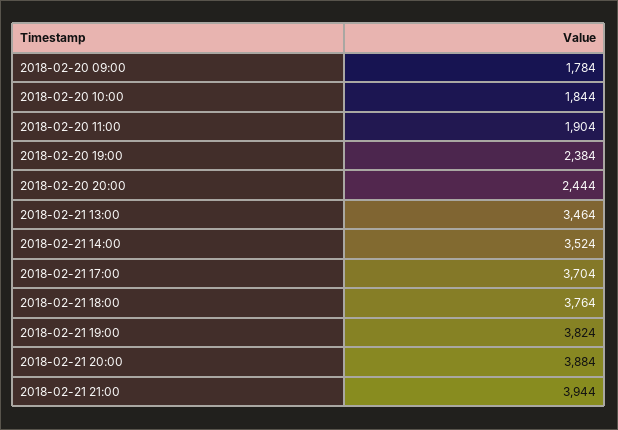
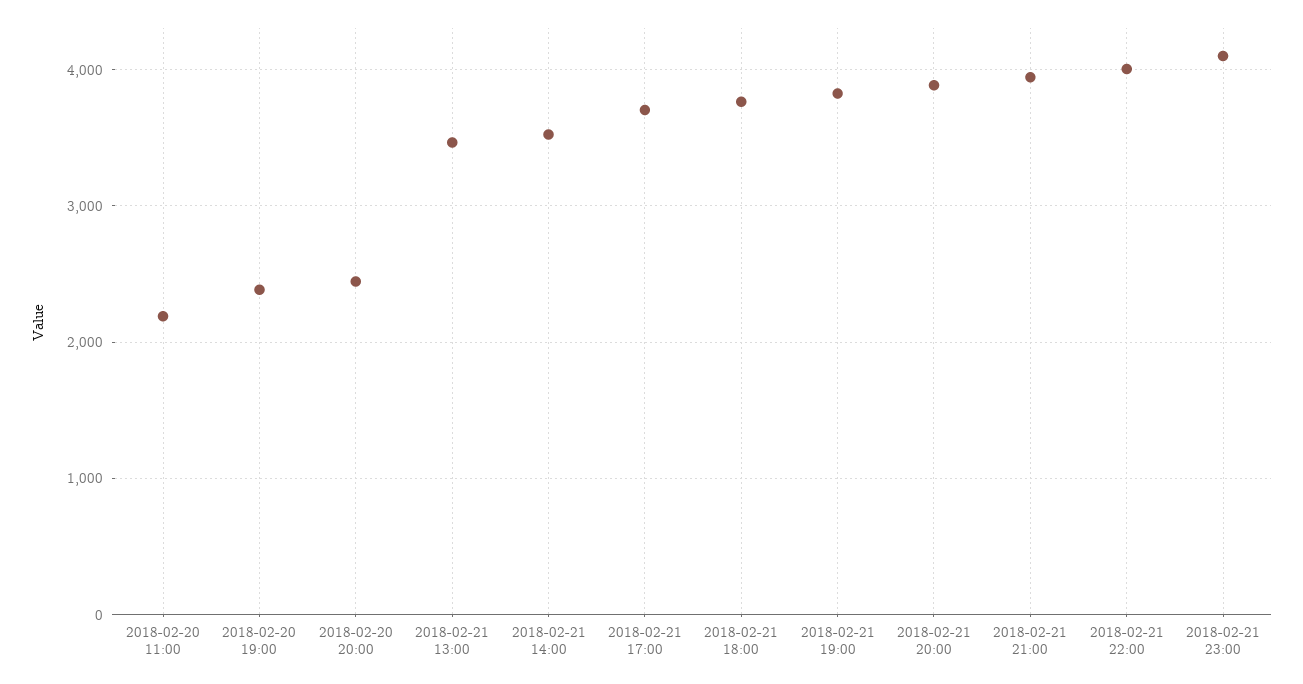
2018-02-20 09:00: 1784 -> none
2018-02-20 10:00: 1844 -> none
2018-02-20 11:00: 1904 -> 2200
2018-02-21 22:00: none -> 4000
2018-02-21 23:00: none -> 4100

